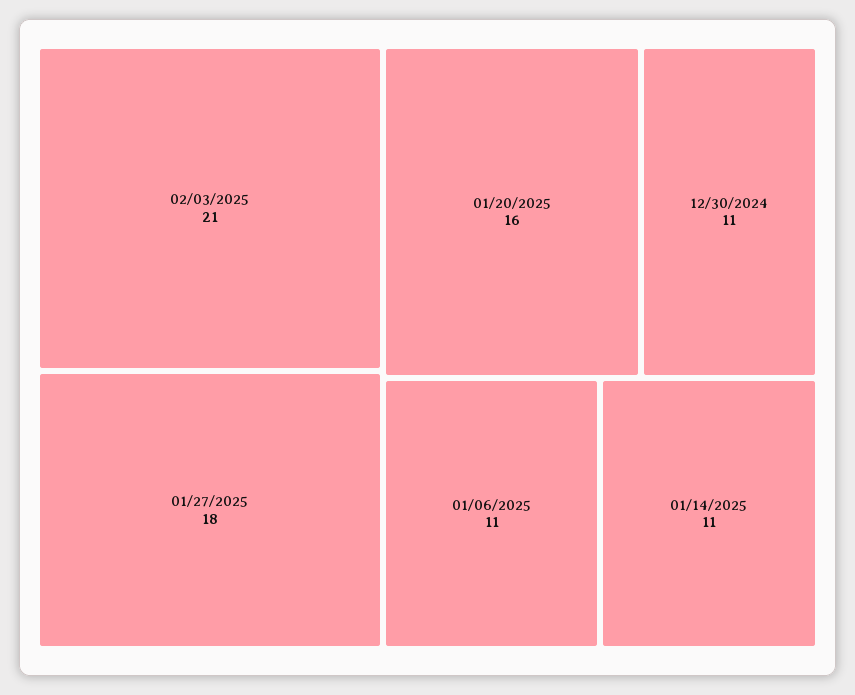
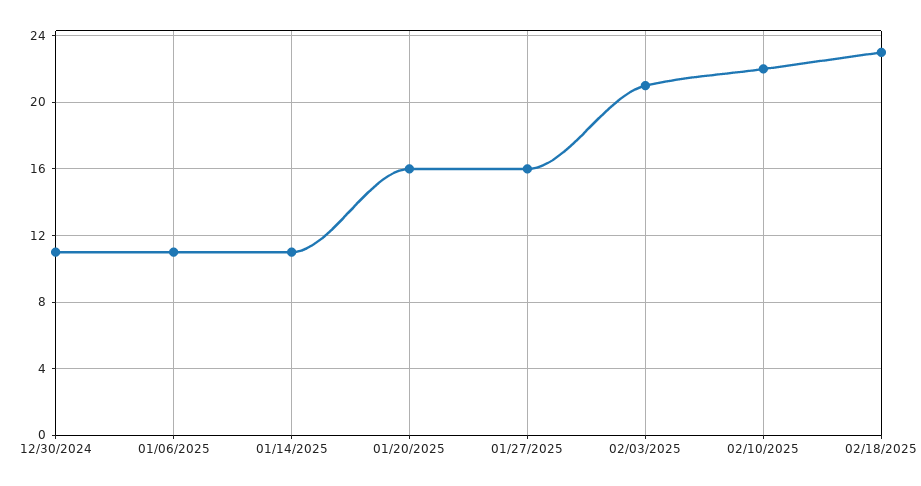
01/27/2025: 18 -> 16
02/10/2025: none -> 22
02/18/2025: none -> 23

